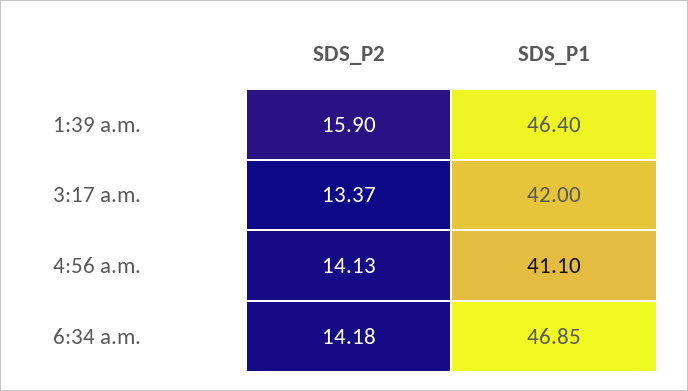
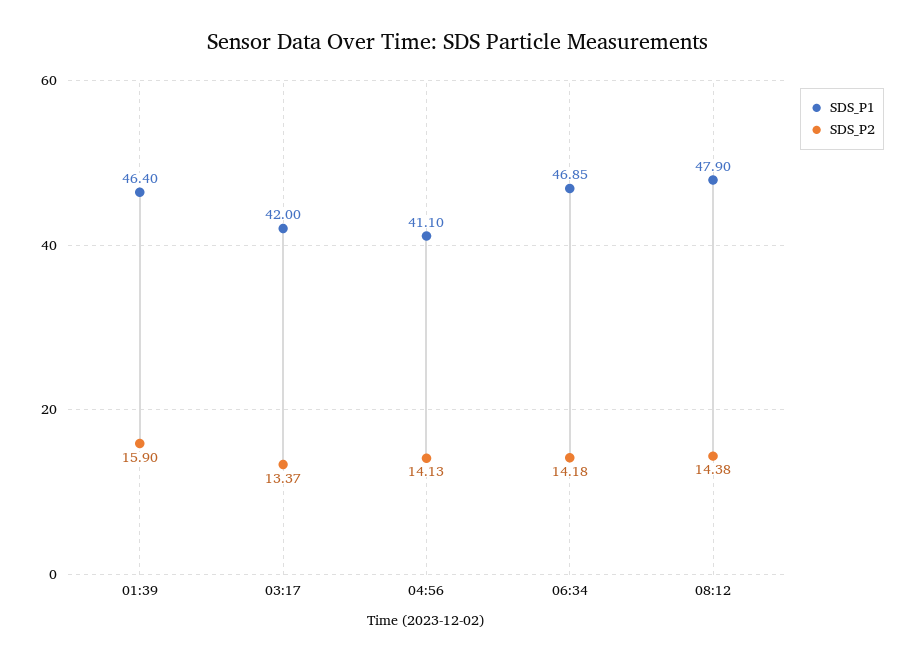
SDS_P1, 08:12: none -> 47.9
SDS_P2, 08:12: none -> 14.38

